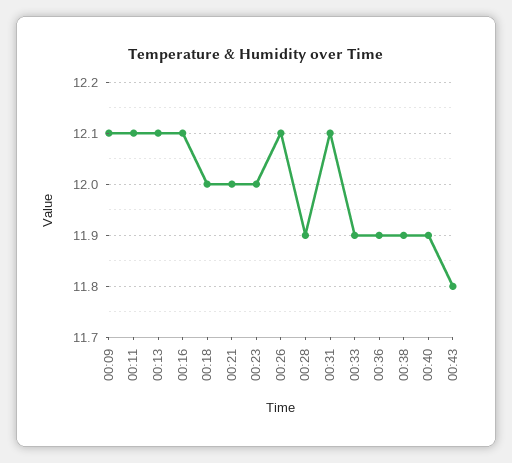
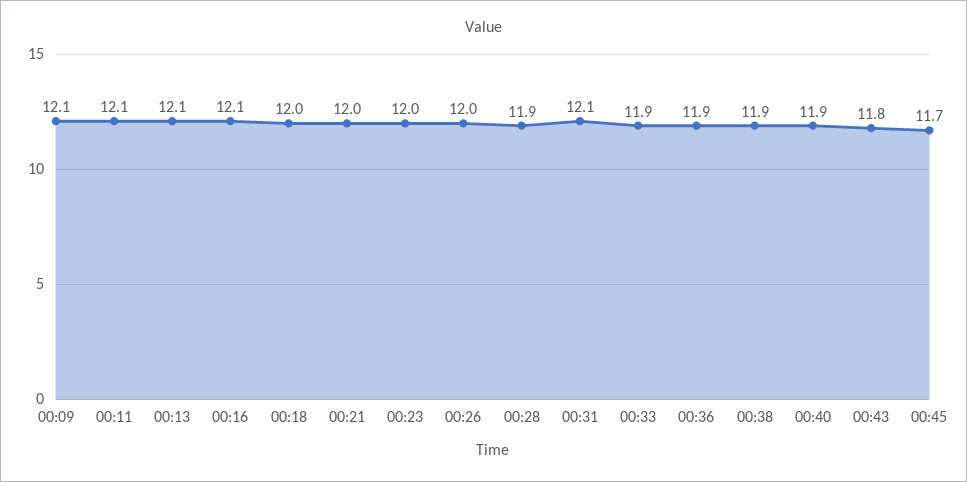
00:26: 12.1 -> 12
00:45: none -> 11.7

